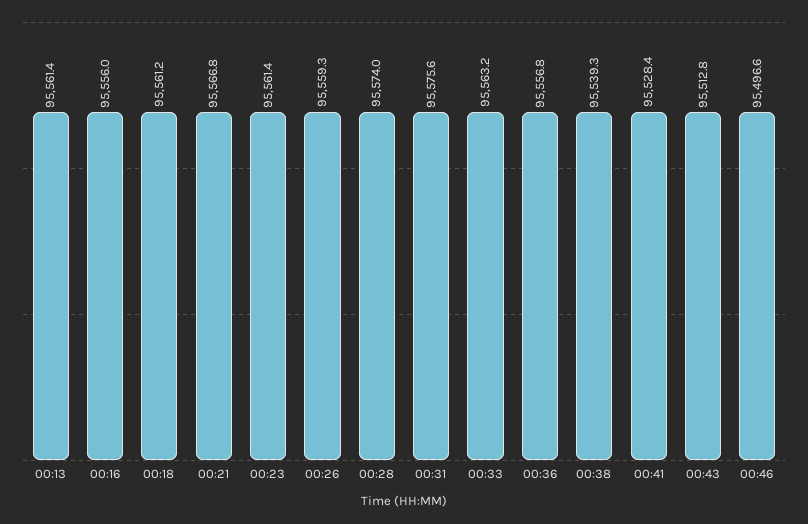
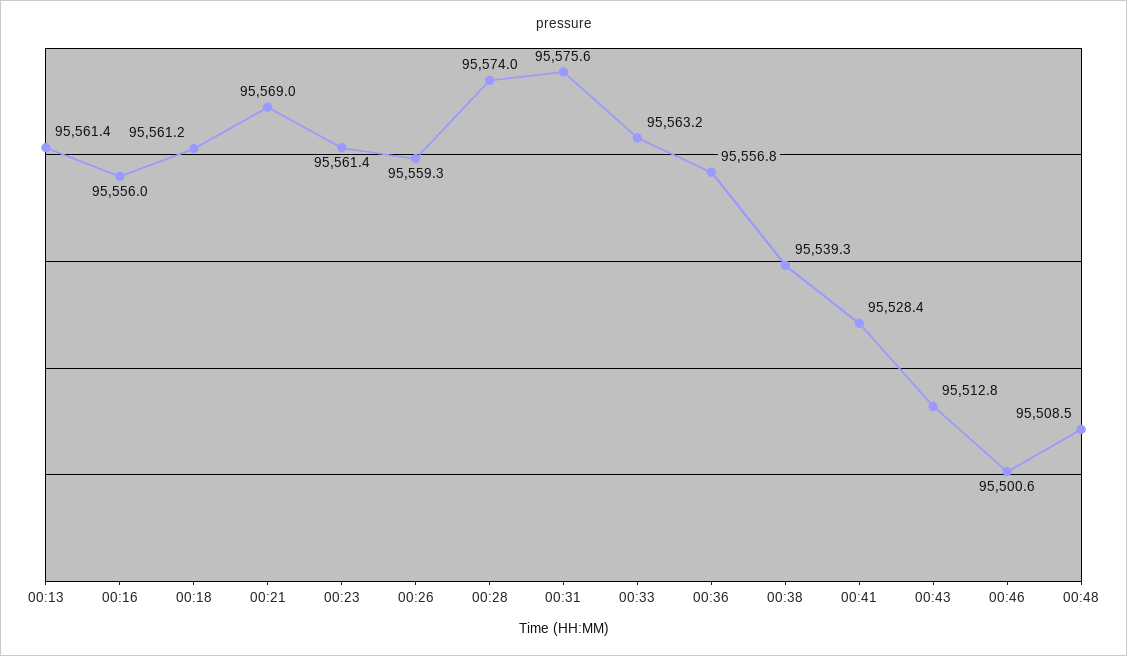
00:21: 95566.8 -> 95569
00:46: 95496.6 -> 95500.6
00:48: none -> 95508.5

